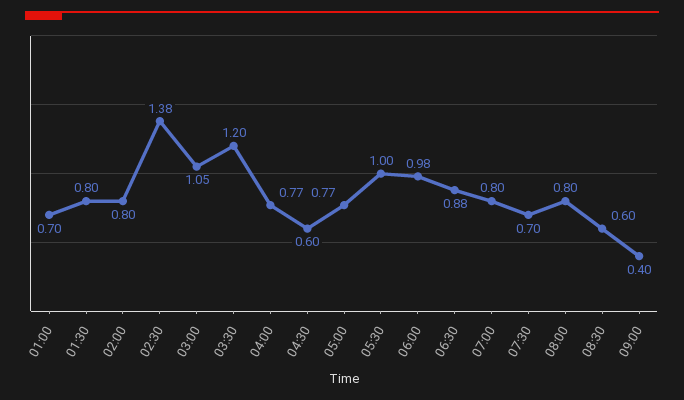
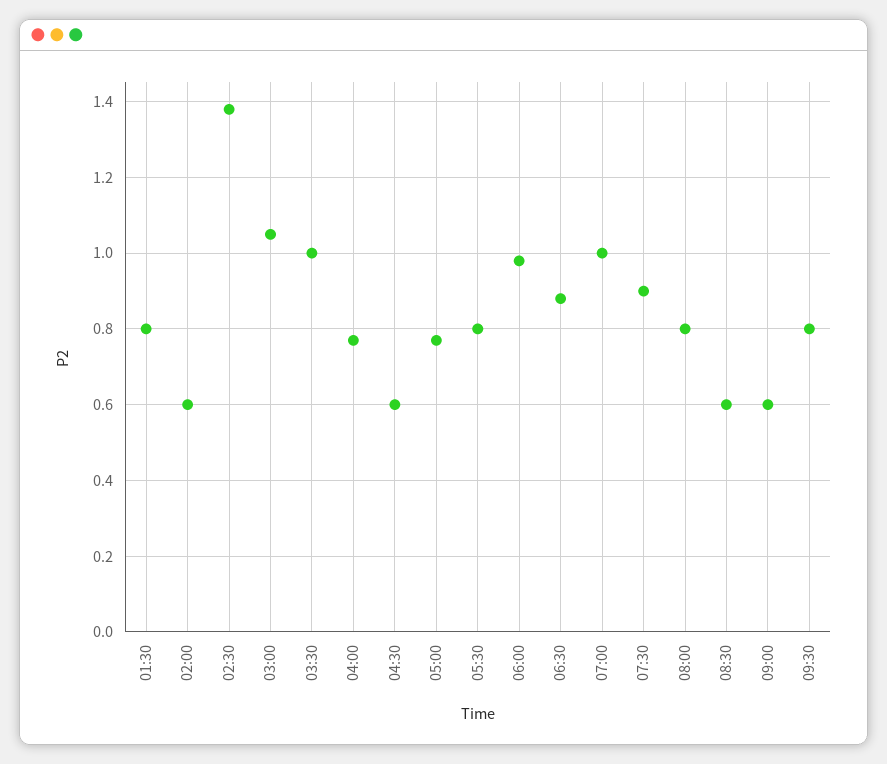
01:00: 0.7 -> none
02:00: 0.8 -> 0.6
03:30: 1.2 -> 1
05:30: 1 -> 0.8
07:00: 0.8 -> 1
07:30: 0.7 -> 0.9
09:00: 0.4 -> 0.6
09:30: none -> 0.8

